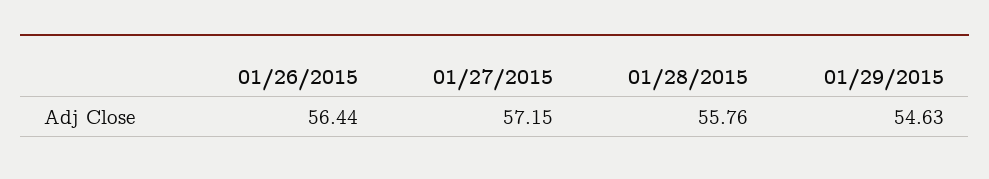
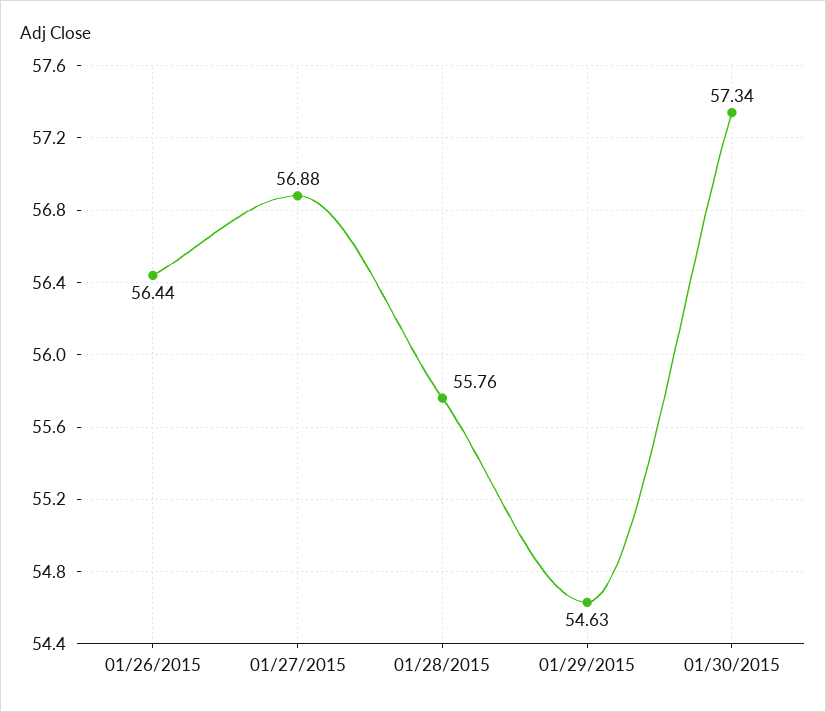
01/27/2015: 57.15 -> 56.88
01/30/2015: none -> 57.34

